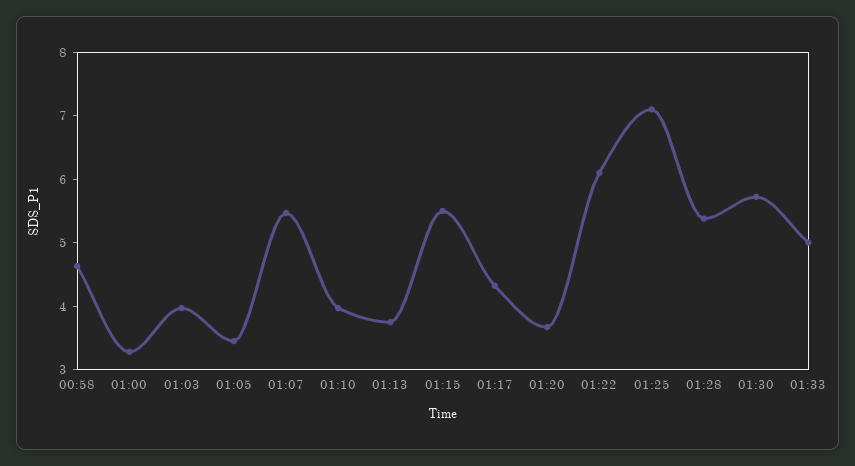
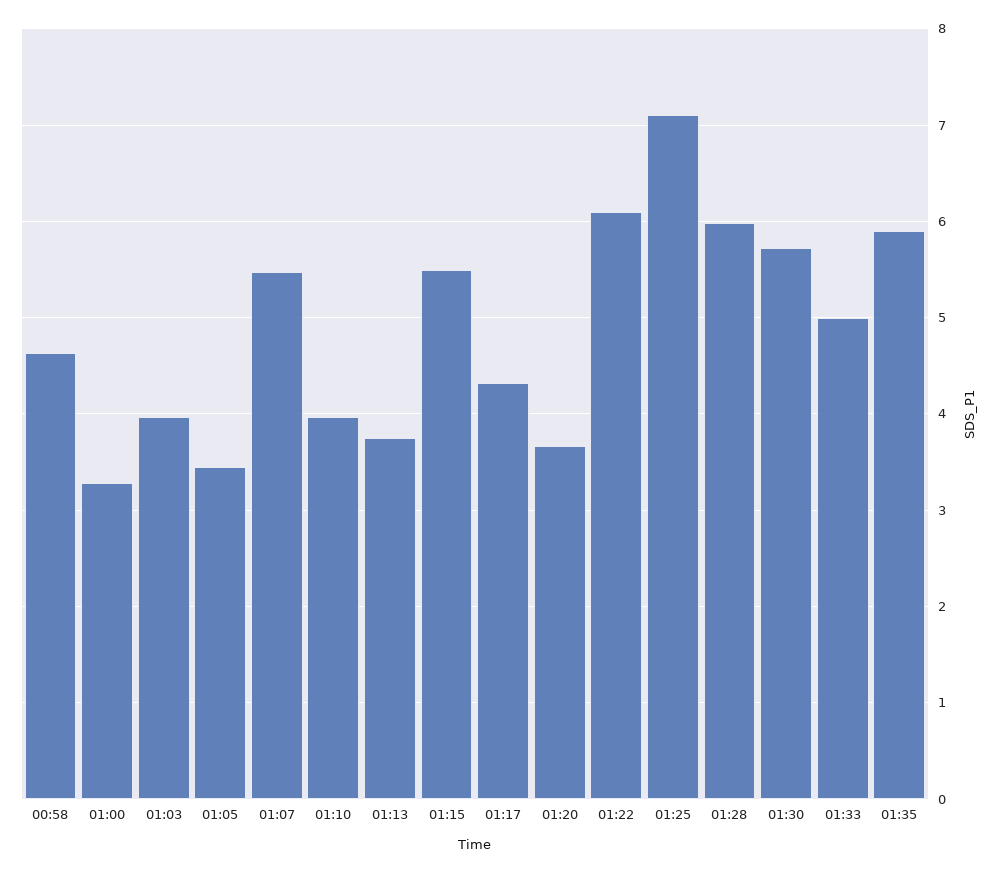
01:28: 5.4 -> 6
01:35: none -> 5.9

